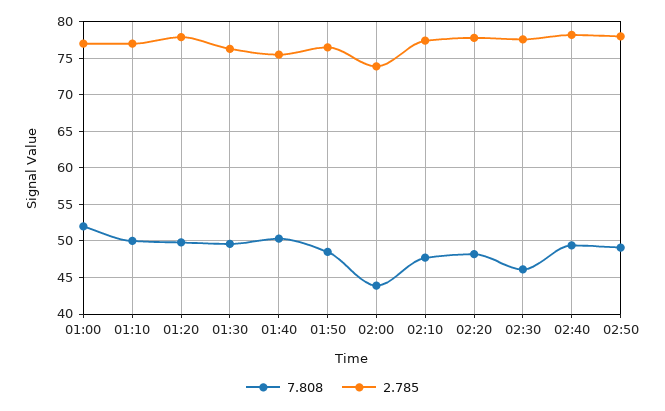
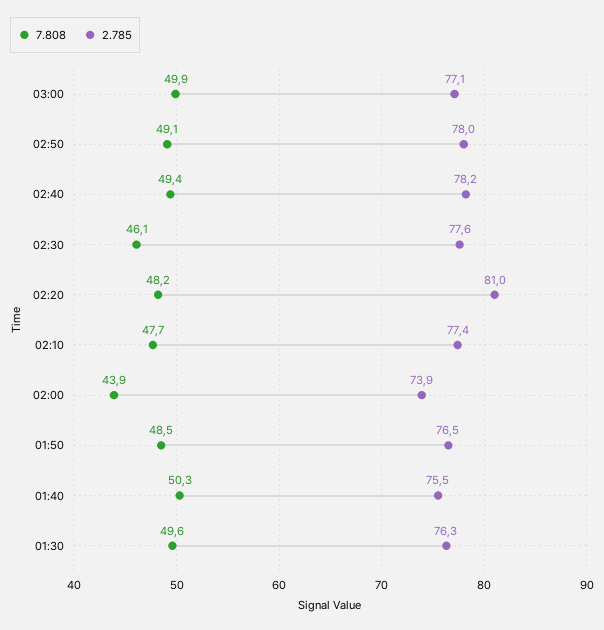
7.808, 01:00: 52 -> none
2.785, 01:00: 77 -> none
7.808, 01:10: 50 -> none
2.785, 01:10: 77 -> none
7.808, 01:20: 50 -> none
2.785, 01:20: 78 -> none
2.785, 02:20: 78 -> 81
7.808, 03:00: none -> 49.9
2.785, 03:00: none -> 77.1

